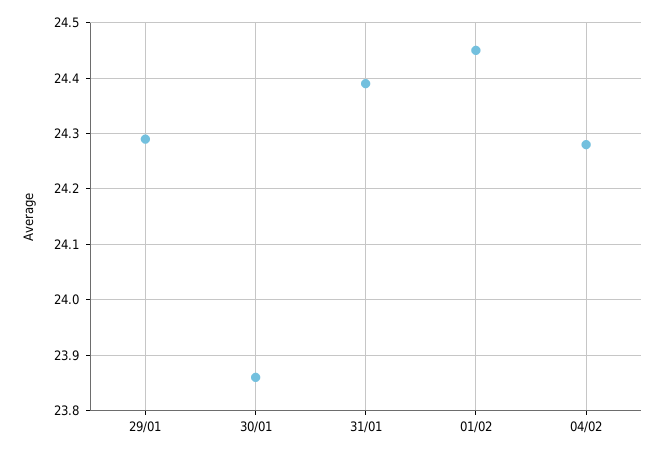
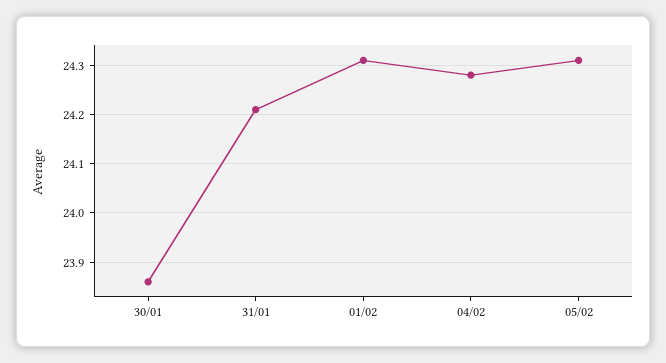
29/01: 24.3 -> none
31/01: 24.4 -> 24.2
01/02: 24.45 -> 24.3
05/02: none -> 24.3

